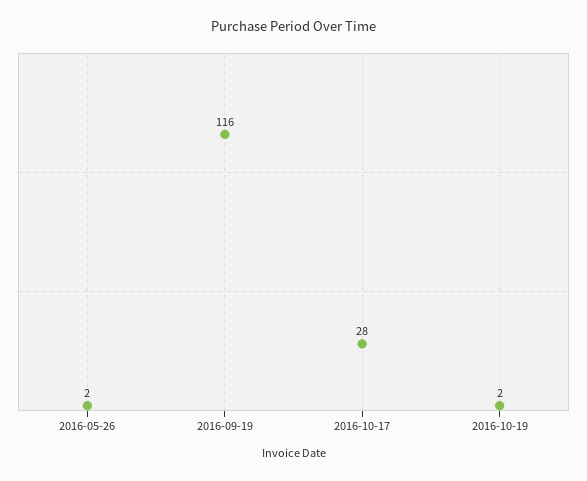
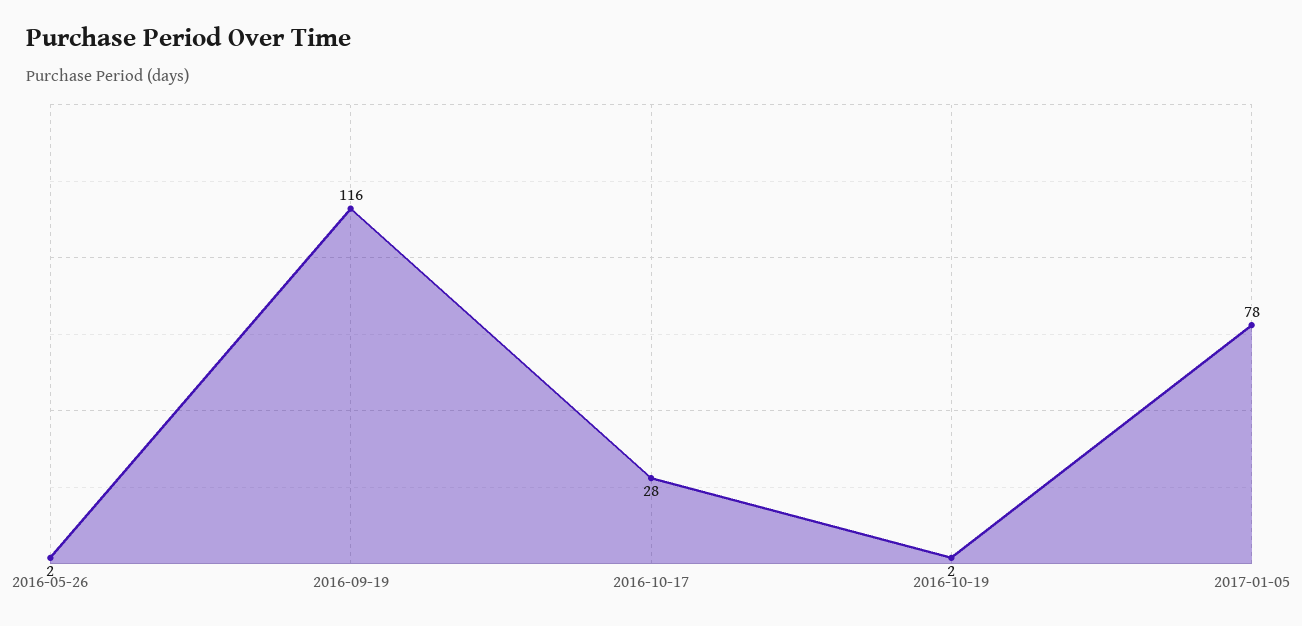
2017-01-05: none -> 78

